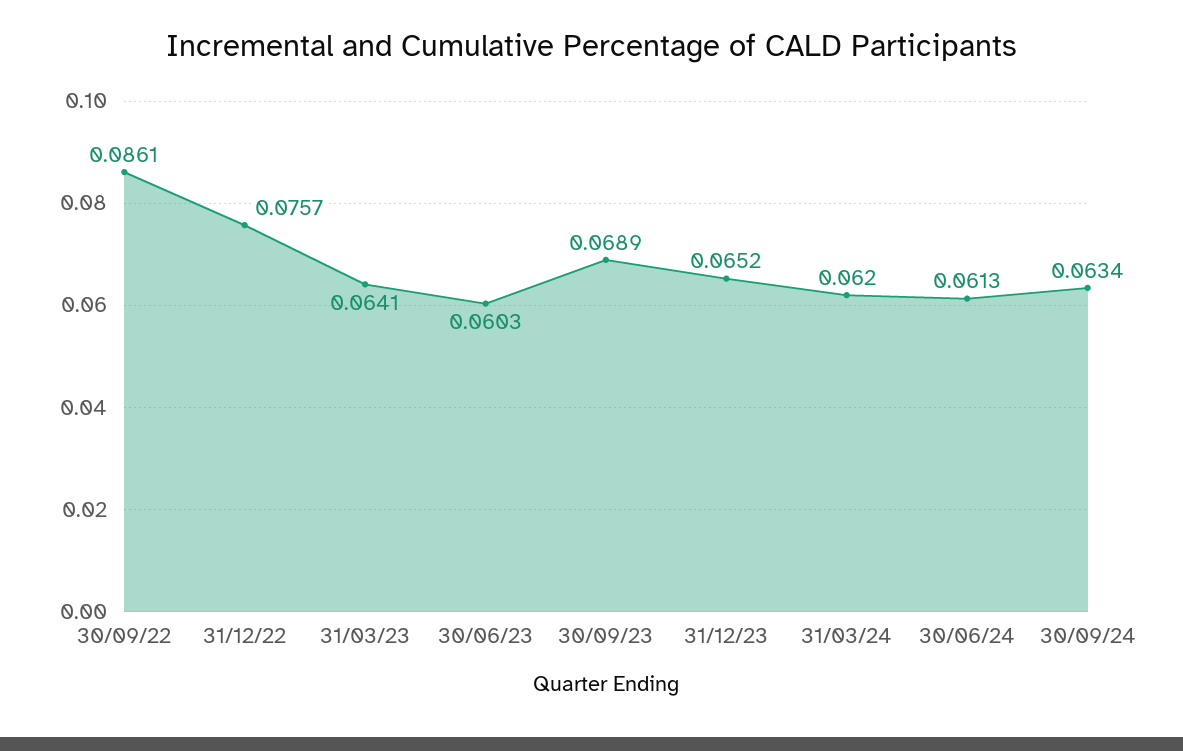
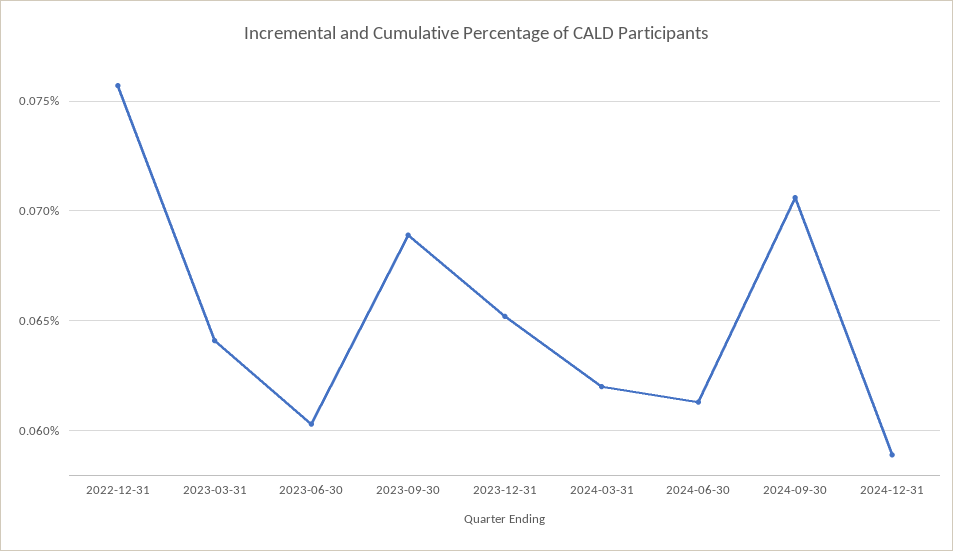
30/09/22: 0.0861 -> none
30/09/24: 0.0634 -> 0.0705
2024-12-31: none -> 0.059

